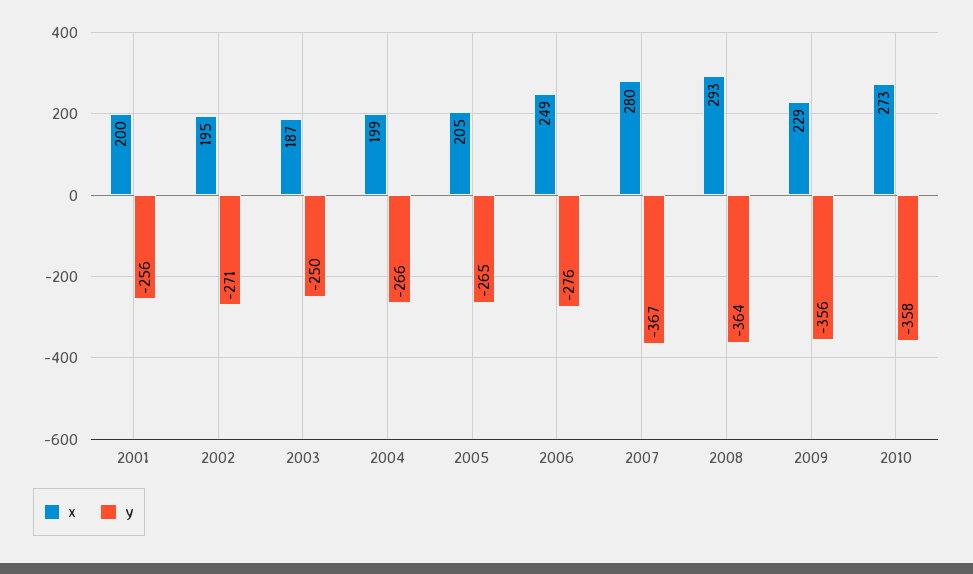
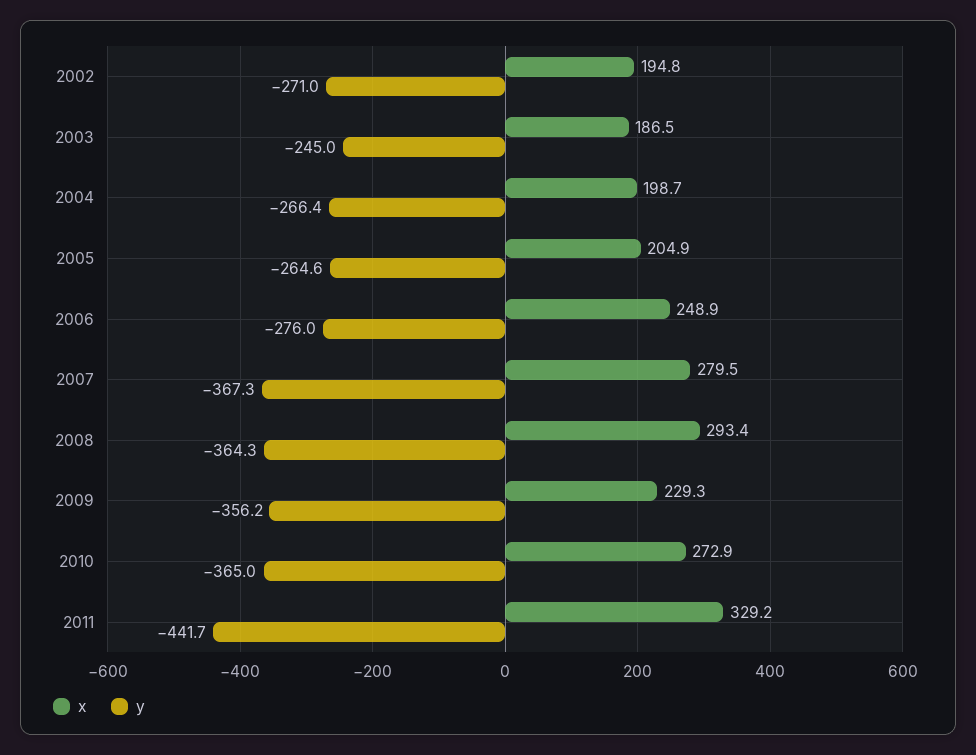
x, 2001: 200 -> none
y, 2001: -256 -> none
y, 2003: -250 -> -245
y, 2010: -358 -> -365
x, 2011: none -> 329.2
y, 2011: none -> -441.7

